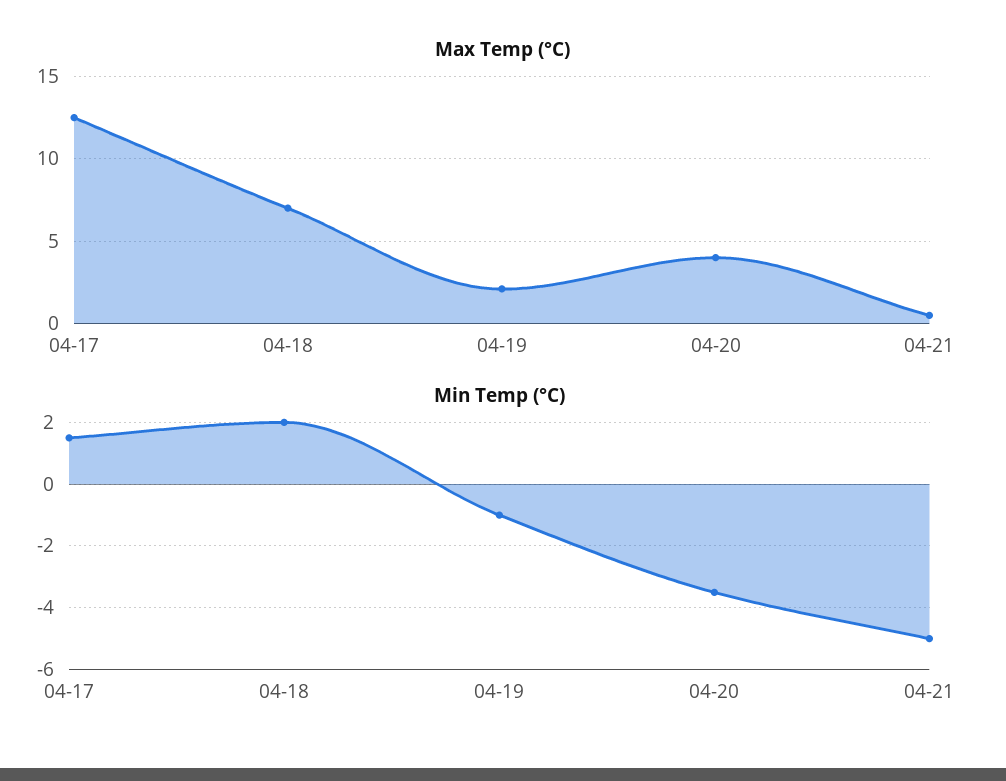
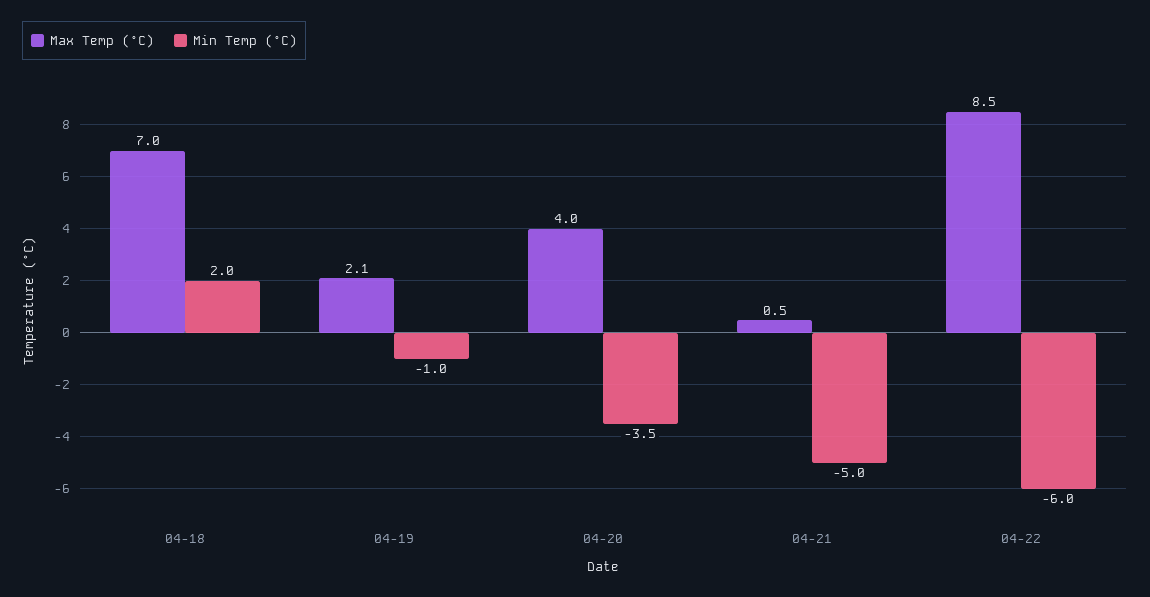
Max Temp (°C), 04-17: 12.5 -> none
Min Temp (°C), 04-17: 1.5 -> none
Max Temp (°C), 04-22: none -> 8.5
Min Temp (°C), 04-22: none -> -6

